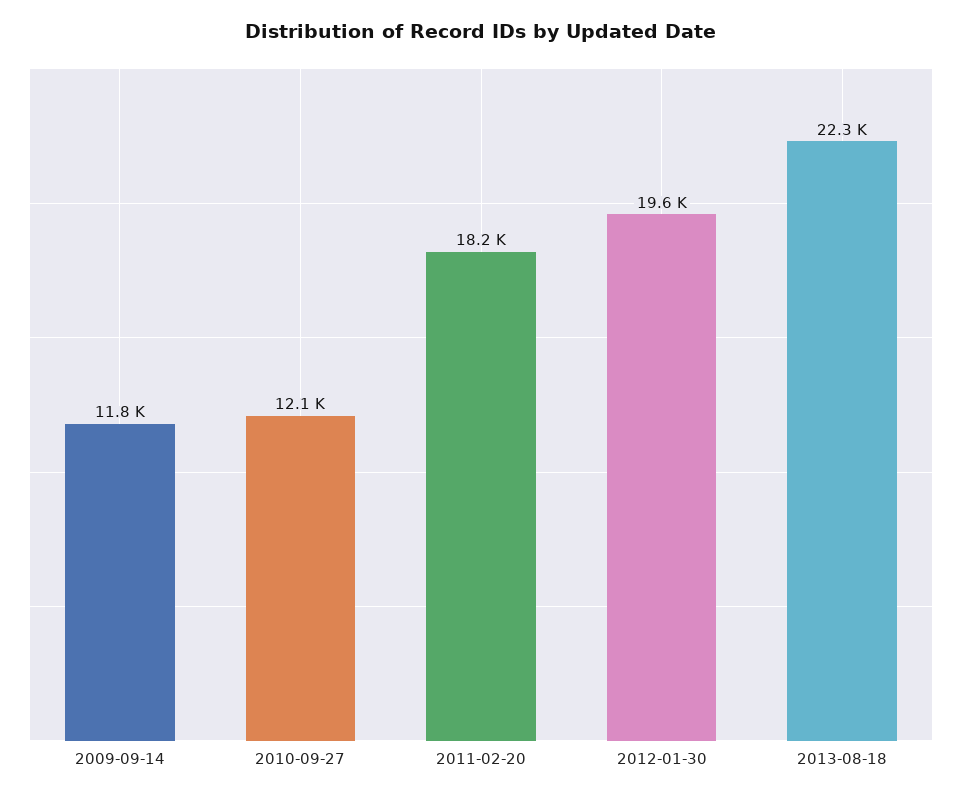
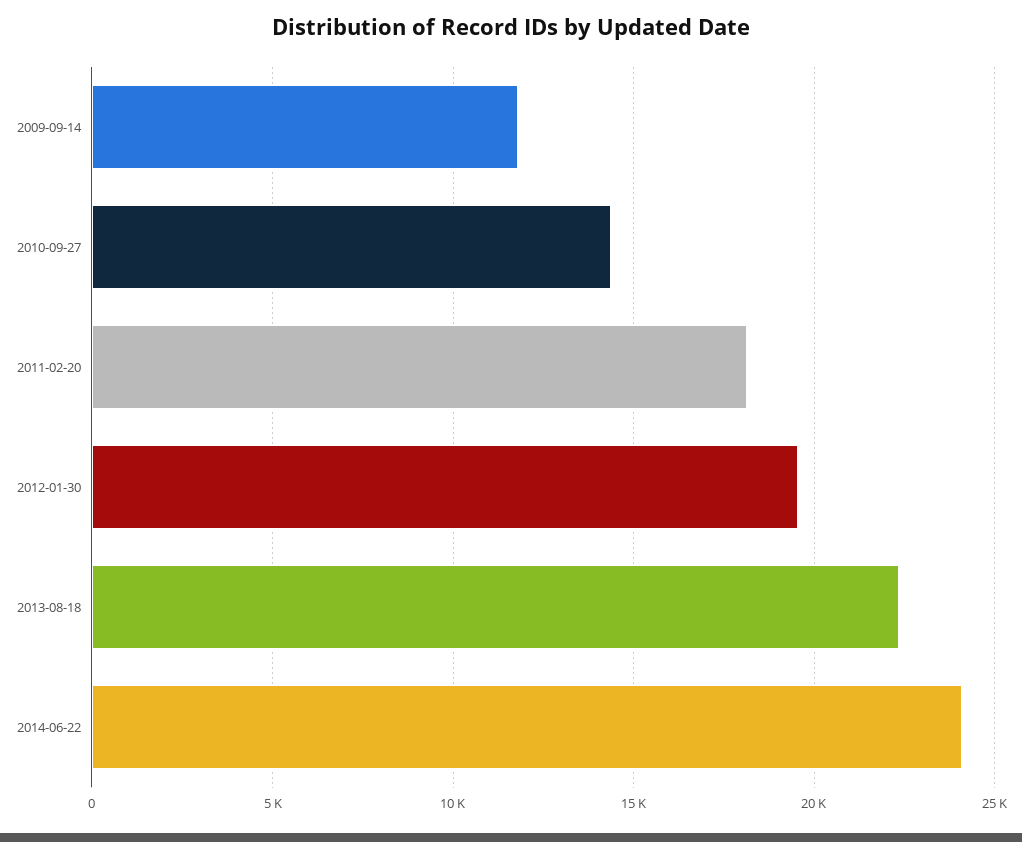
2010-09-27: 12100 -> 14500
2014-06-22: none -> 24000

